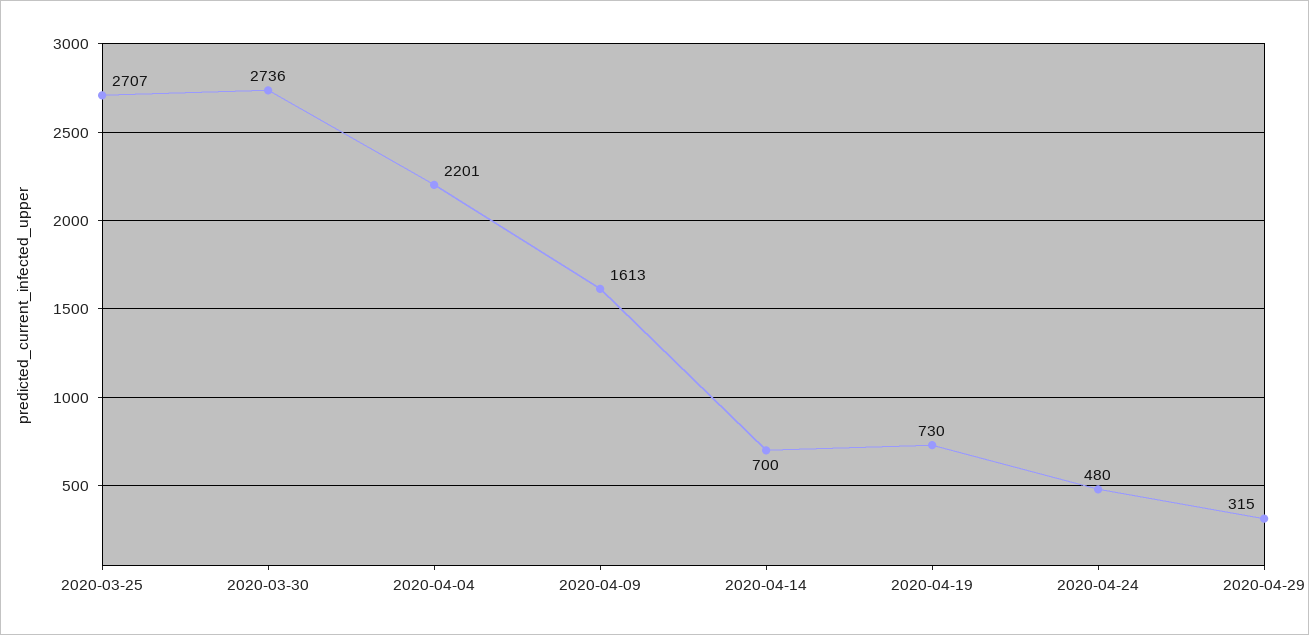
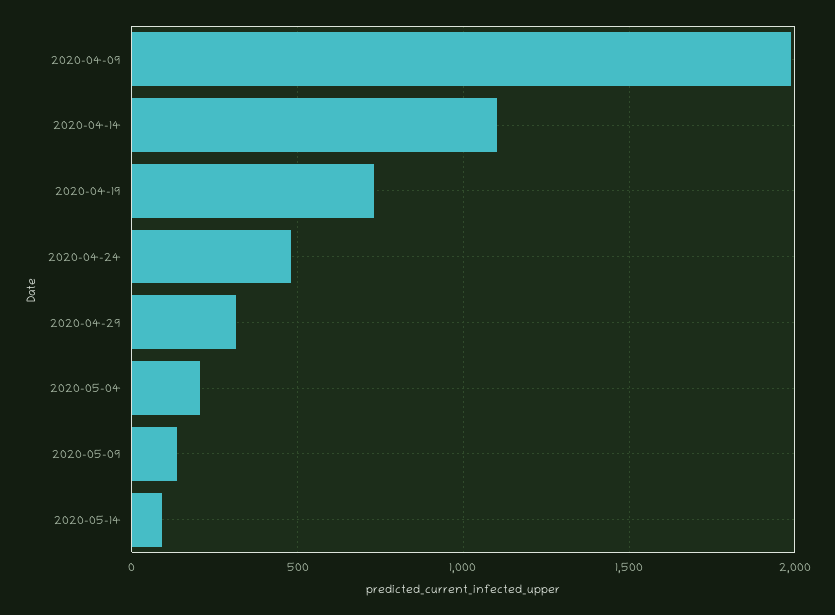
2020-03-25: 2707 -> none
2020-03-30: 2736 -> none
2020-04-04: 2201 -> none
2020-04-09: 1613 -> 2000
2020-04-14: 700 -> 1100
2020-05-04: none -> 200
2020-05-09: none -> 150
2020-05-14: none -> 100

